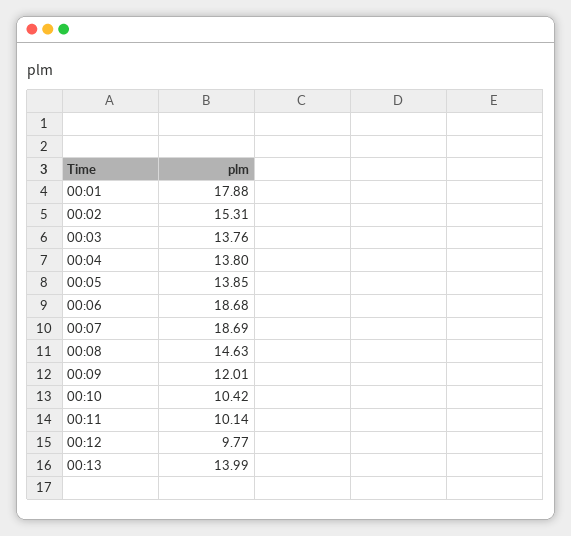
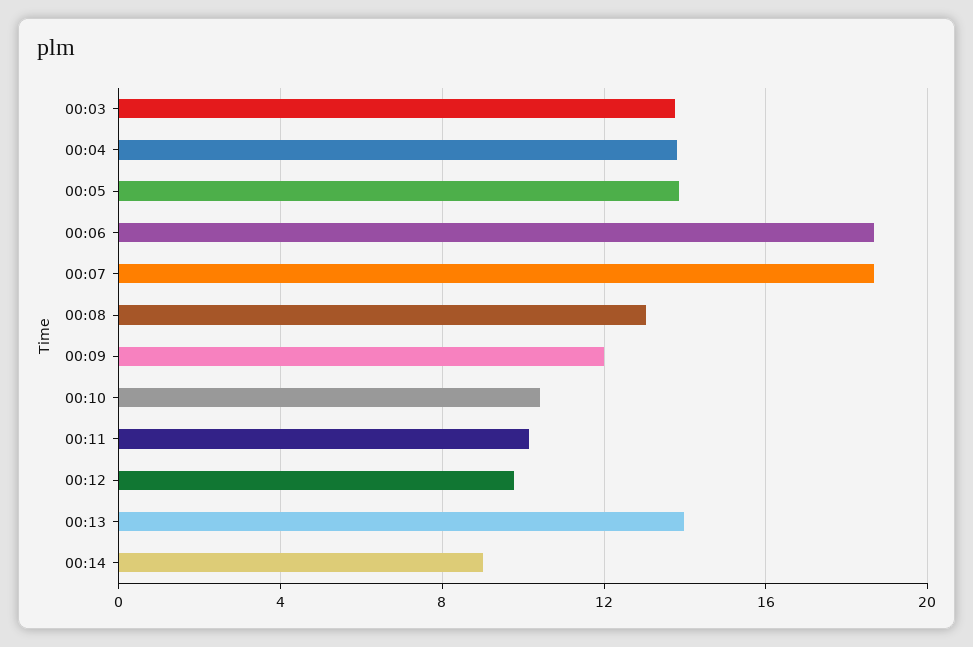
00:01: 17.88 -> none
00:02: 15.31 -> none
00:08: 14.63 -> 13
00:14: none -> 9

